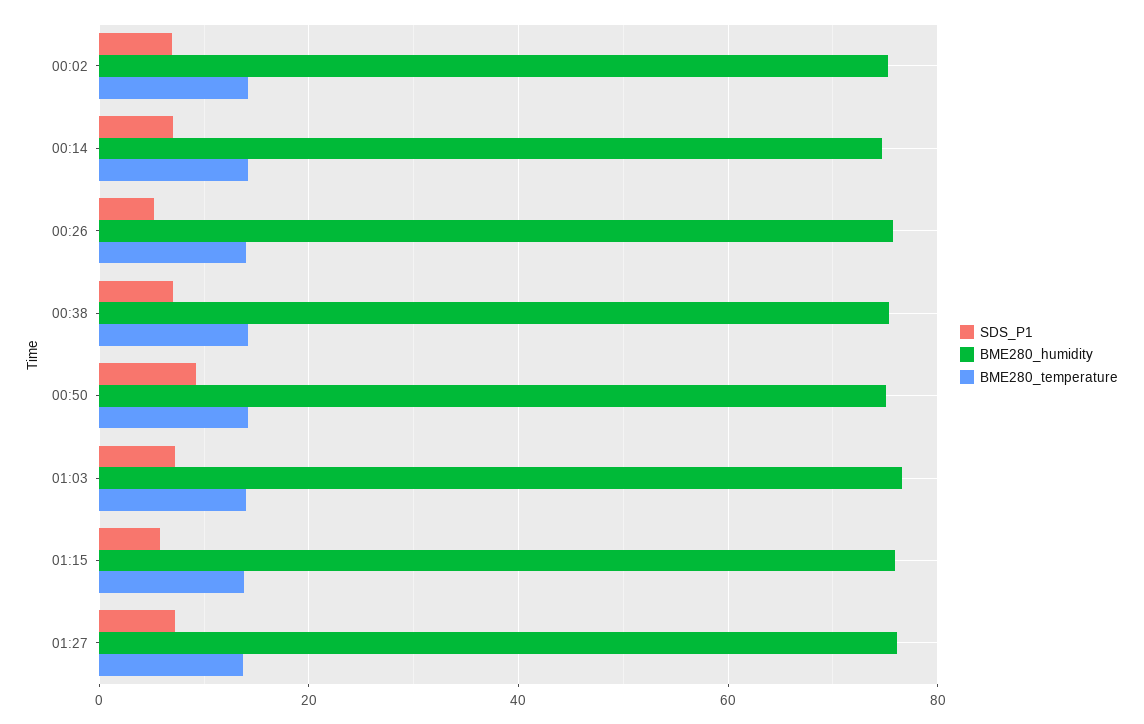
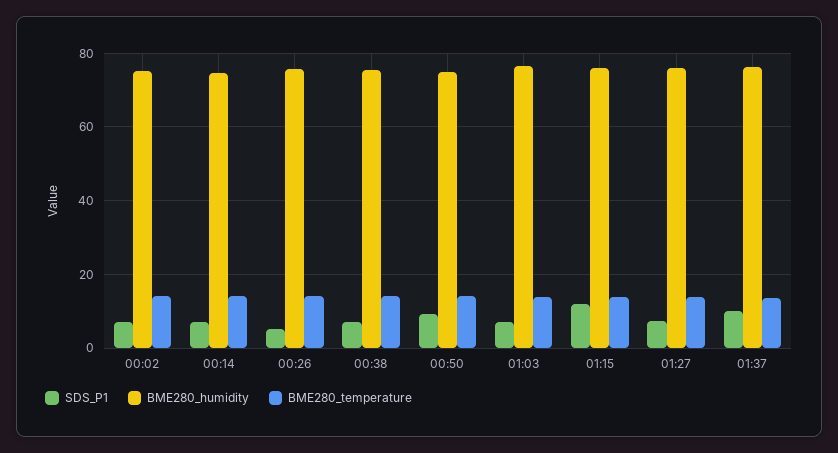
SDS_P1, 01:15: 6 -> 12
SDS_P1, 01:37: none -> 10
BME280_humidity, 01:37: none -> 76
BME280_temperature, 01:37: none -> 14

